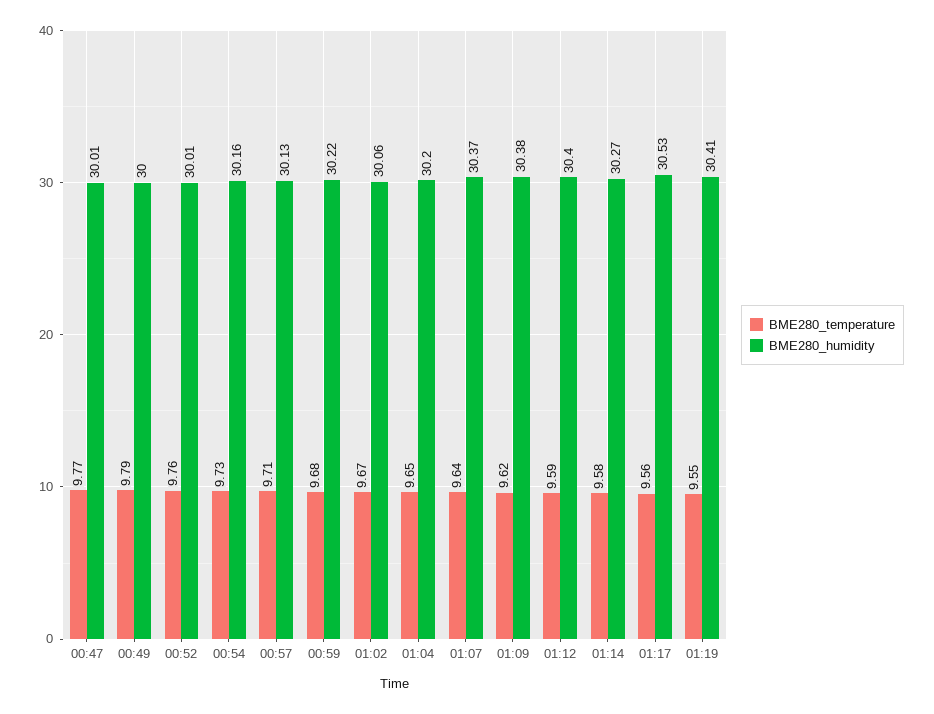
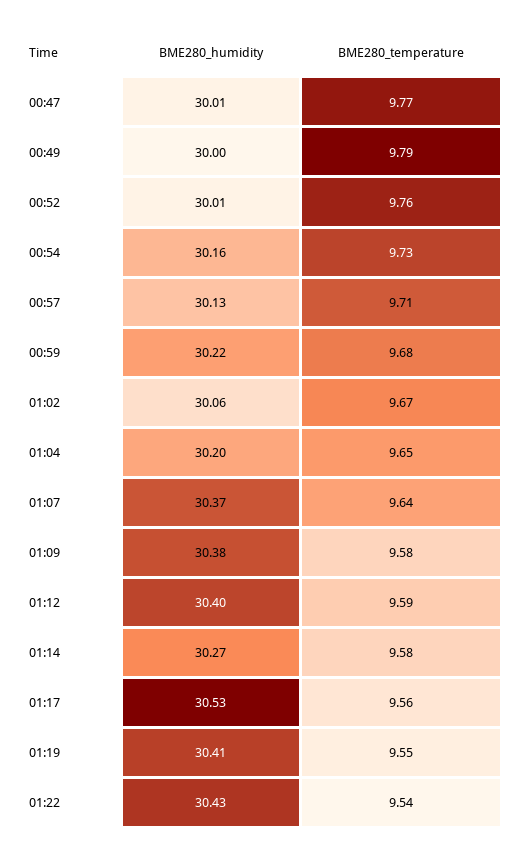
BME280_temperature, 01:09: 9.62 -> 9.58
BME280_humidity, 01:22: none -> 30.43
BME280_temperature, 01:22: none -> 9.54

